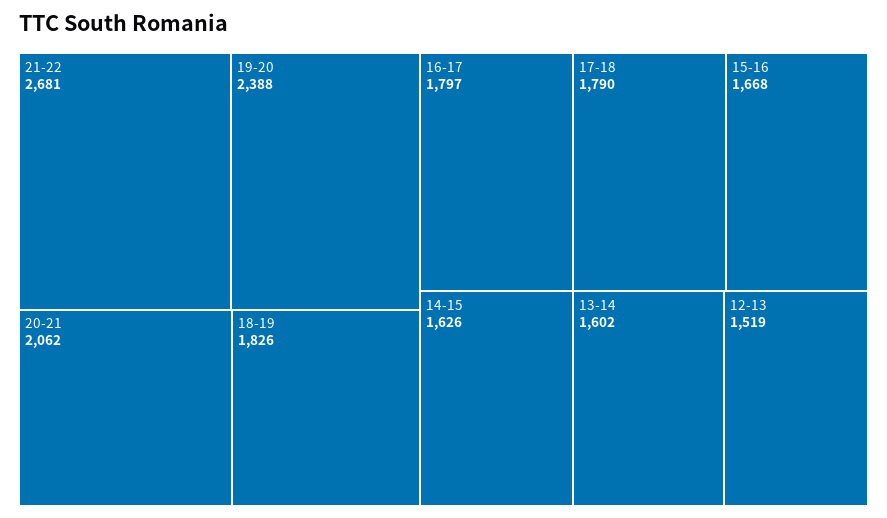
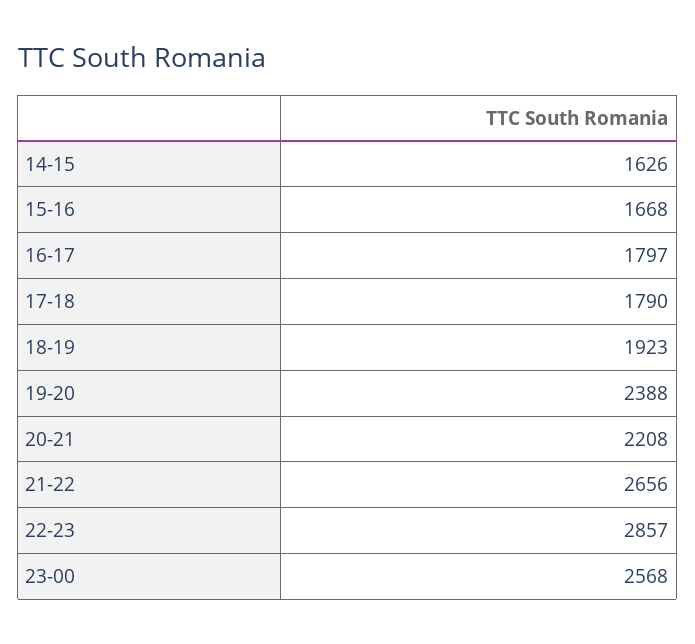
21-22: 2681 -> 2656
20-21: 2062 -> 2208
18-19: 1826 -> 1923
13-14: 1602 -> none
12-13: 1519 -> none
22-23: none -> 2857
23-00: none -> 2568

